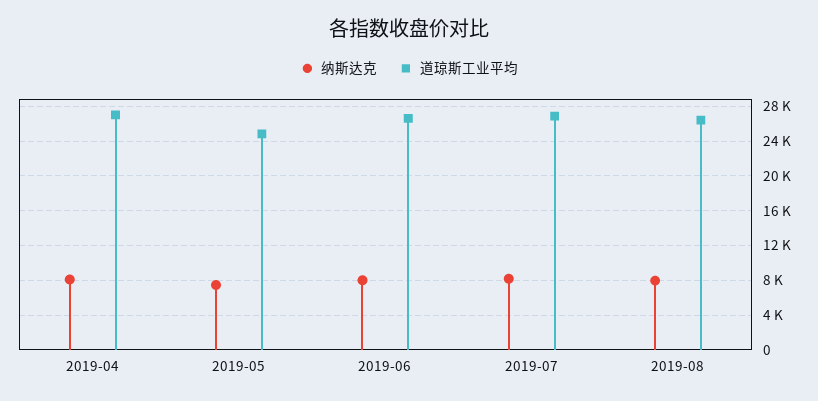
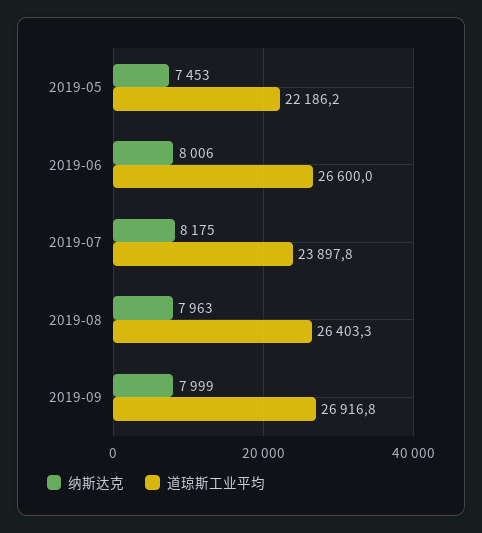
纳斯达克, 2019-04: 8000 -> none
道琼斯工业平均, 2019-04: 27000 -> none
道琼斯工业平均, 2019-05: 25000 -> 22186.2
道琼斯工业平均, 2019-07: 27000 -> 23897.8
纳斯达克, 2019-09: none -> 7999
道琼斯工业平均, 2019-09: none -> 26916.8

